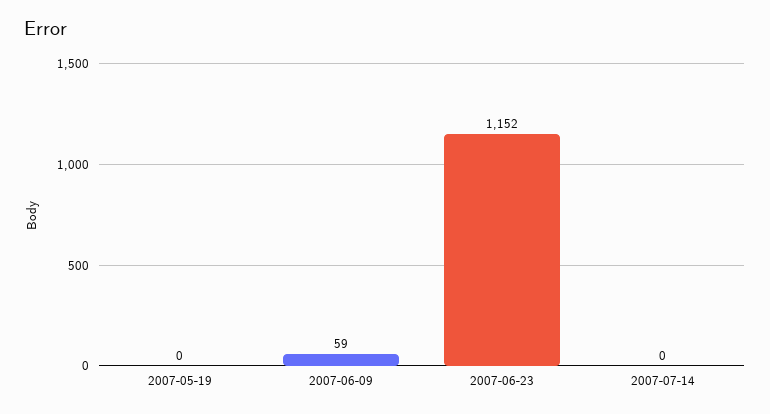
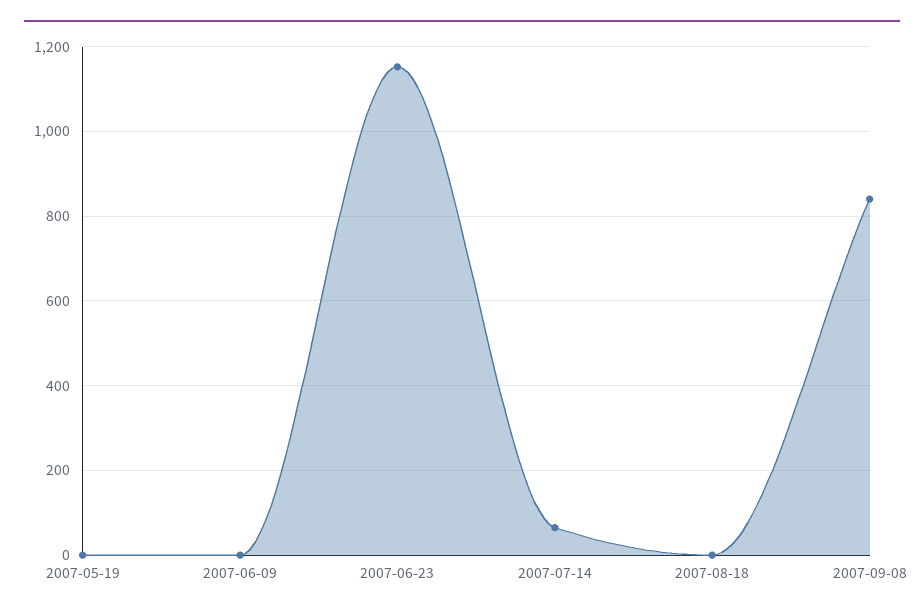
2007-06-09: 59 -> 0
2007-07-14: 0 -> 60
2007-08-18: none -> 0
2007-09-08: none -> 840

